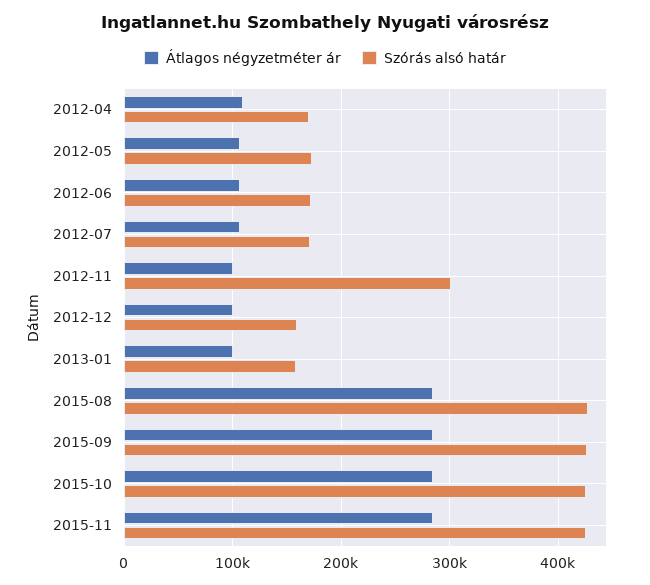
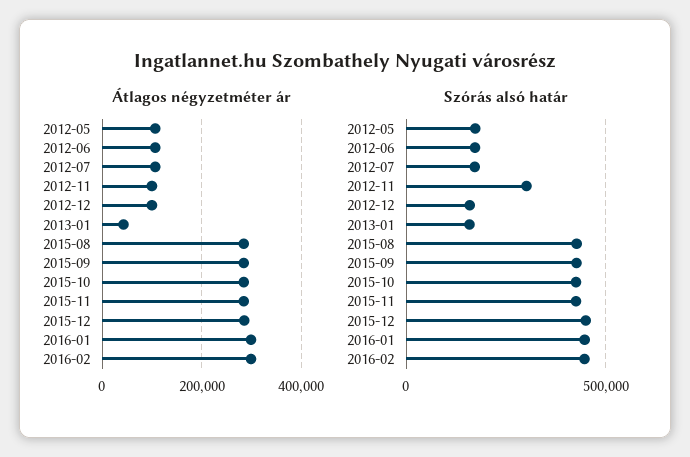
Átlagos négyzetméter ár, 2012-04: 110000 -> none
Szórás alsó határ, 2012-04: 170000 -> none
Átlagos négyzetméter ár, 2013-01: 100000 -> 40000
Átlagos négyzetméter ár, 2015-12: none -> 280000
Átlagos négyzetméter ár, 2016-01: none -> 300000
Átlagos négyzetméter ár, 2016-02: none -> 300000
Szórás alsó határ, 2015-12: none -> 450000
Szórás alsó határ, 2016-01: none -> 450000
Szórás alsó határ, 2016-02: none -> 450000

